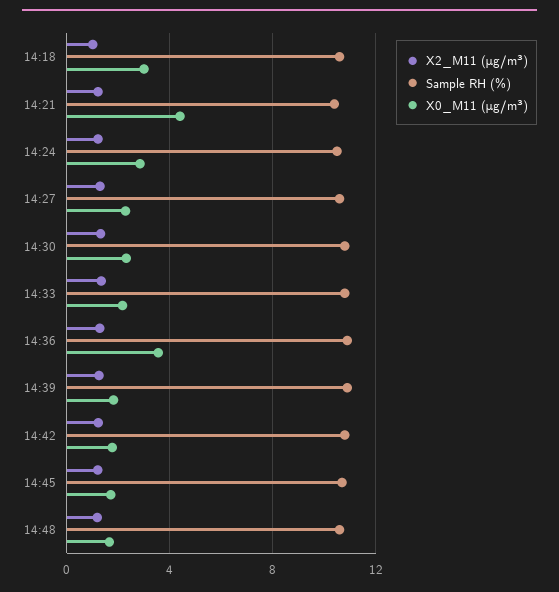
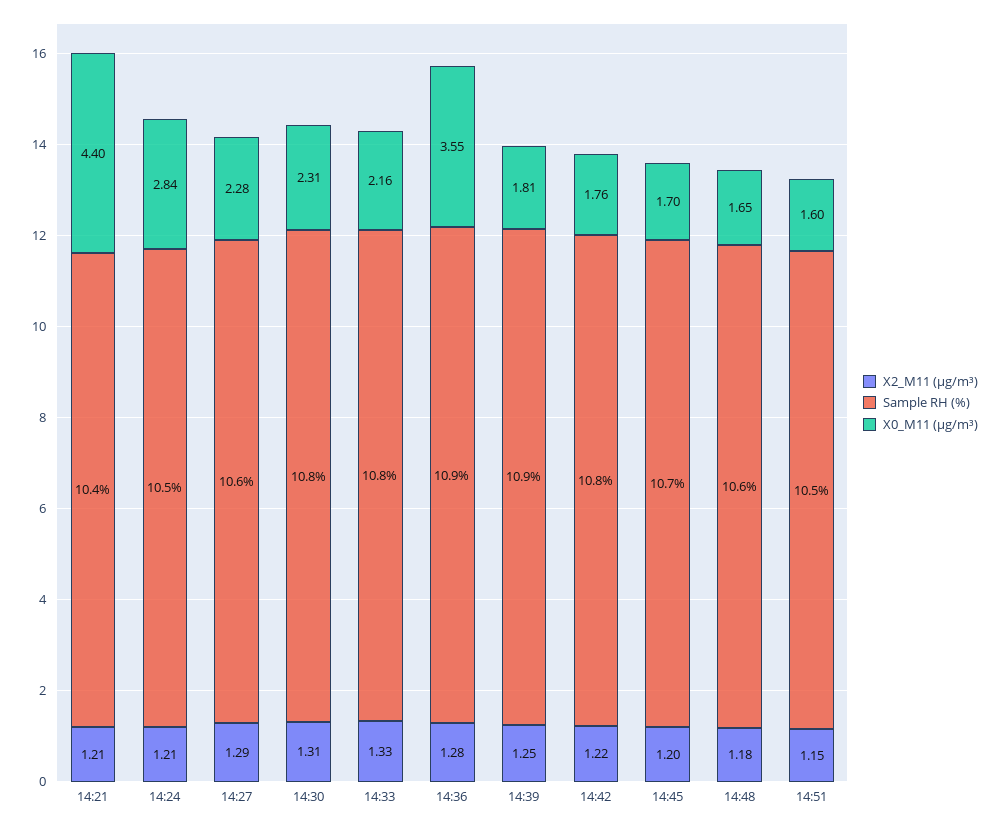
X2_M11 (μg/m³), 14:18: 1 -> none
Sample RH (%), 14:18: 10.5 -> none
X0_M11 (μg/m³), 14:18: 3 -> none
X2_M11 (μg/m³), 14:51: none -> 1.15
Sample RH (%), 14:51: none -> 10.5
X0_M11 (μg/m³), 14:51: none -> 1.6

